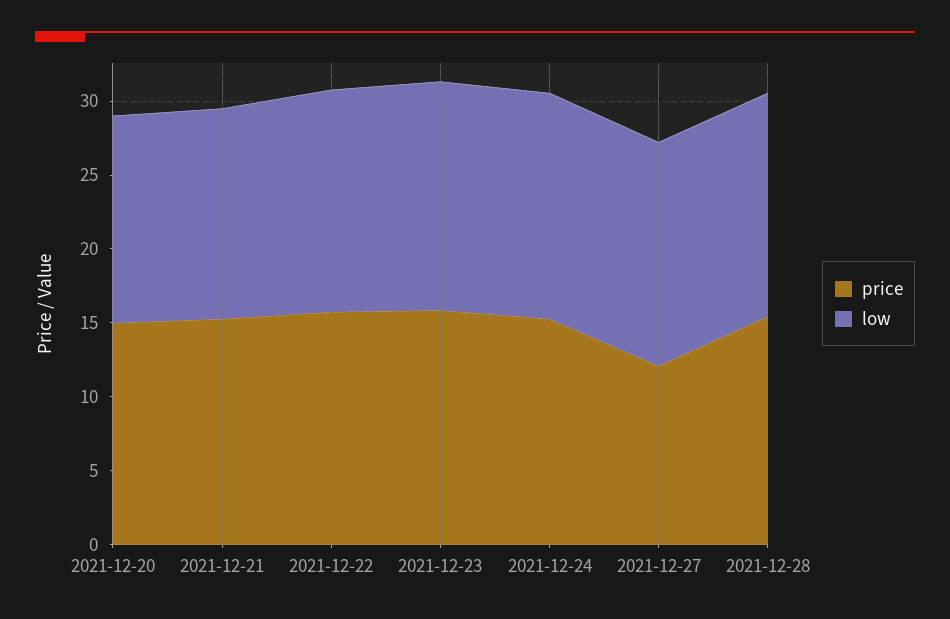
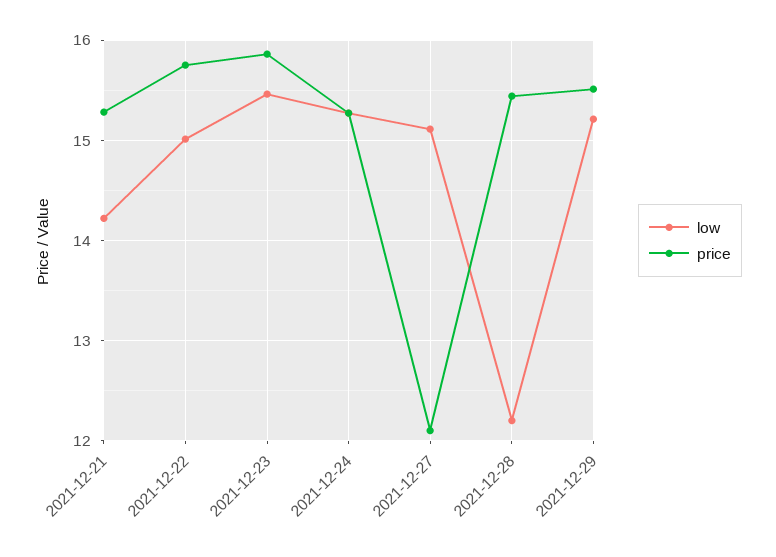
price, 2021-12-20: 15 -> none
low, 2021-12-20: 14 -> none
low, 2021-12-28: 15 -> 12.2
low, 2021-12-29: none -> 15.2
price, 2021-12-29: none -> 15.5

